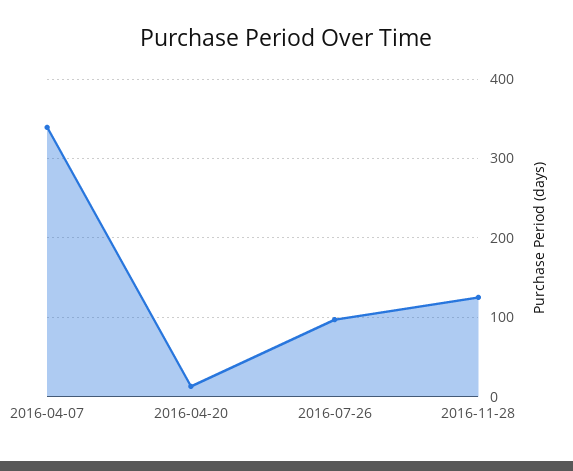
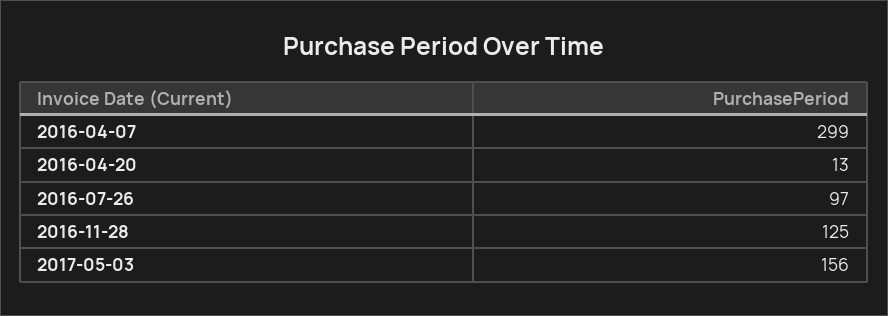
2016-04-07: 340 -> 299
2017-05-03: none -> 156

